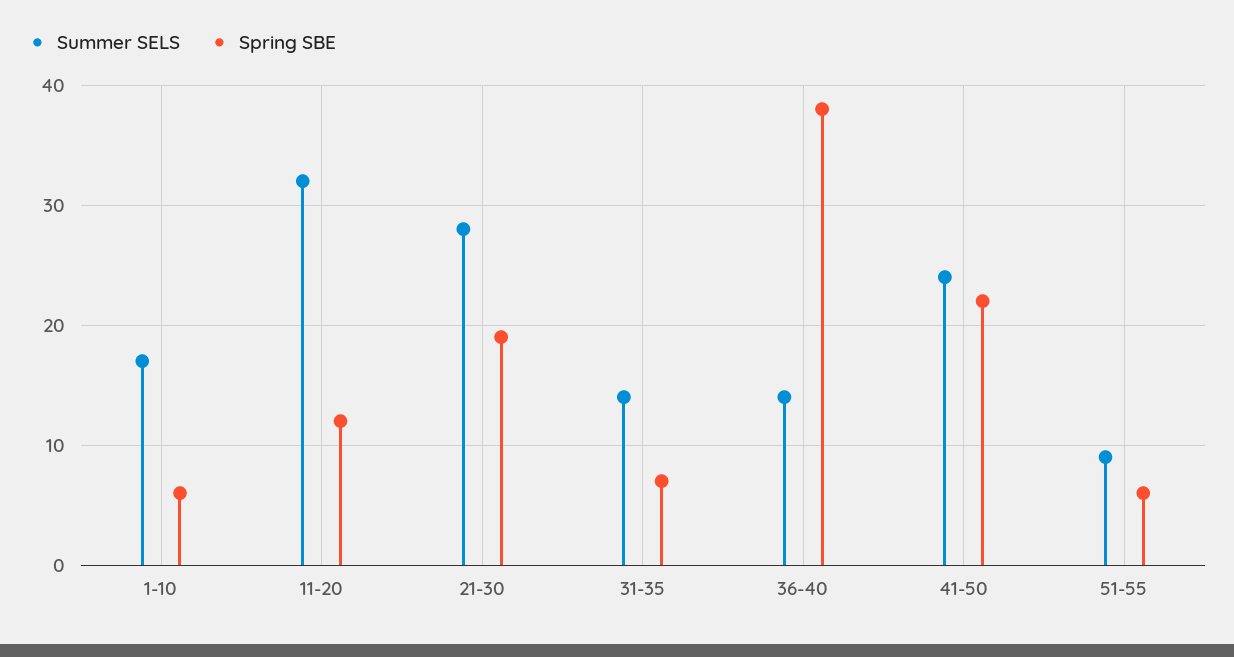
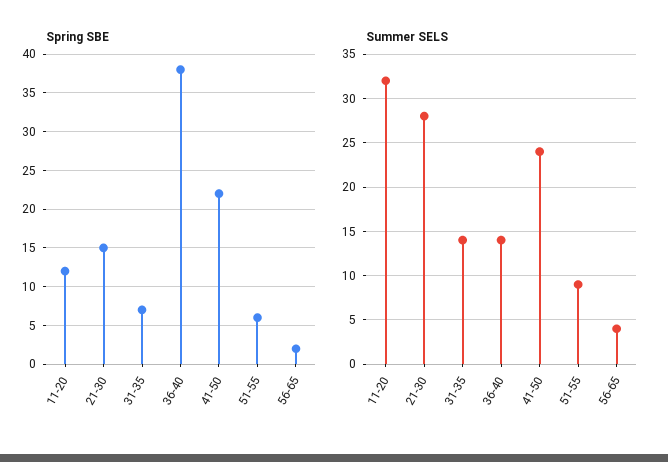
Summer SELS, 1-10: 17 -> none
Spring SBE, 1-10: 6 -> none
Spring SBE, 21-30: 19 -> 15
Spring SBE, 56-65: none -> 2
Summer SELS, 56-65: none -> 4

